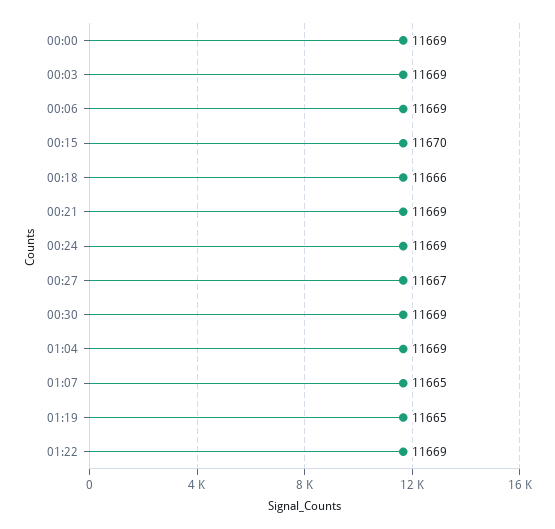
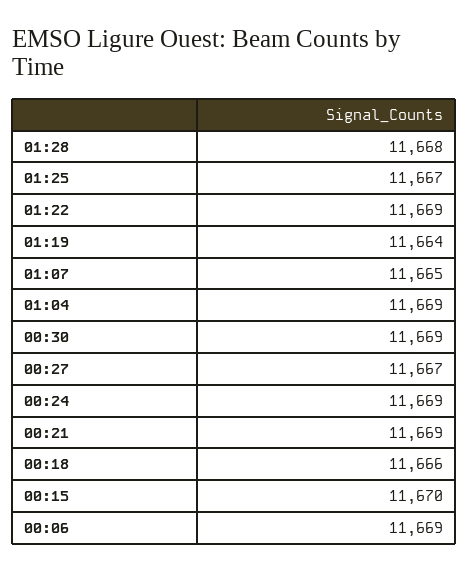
00:00: 11669 -> none
00:03: 11669 -> none
01:19: 11665 -> 11664
01:28: none -> 11668
01:25: none -> 11667

